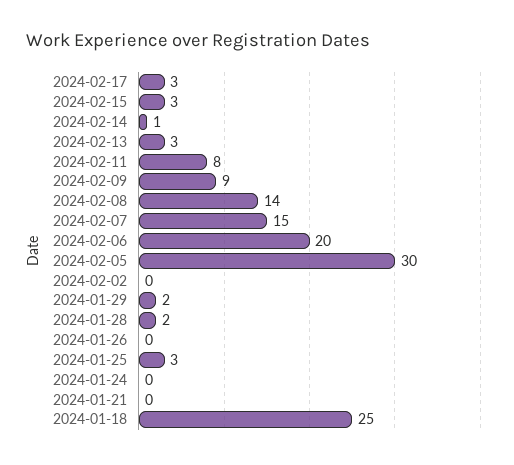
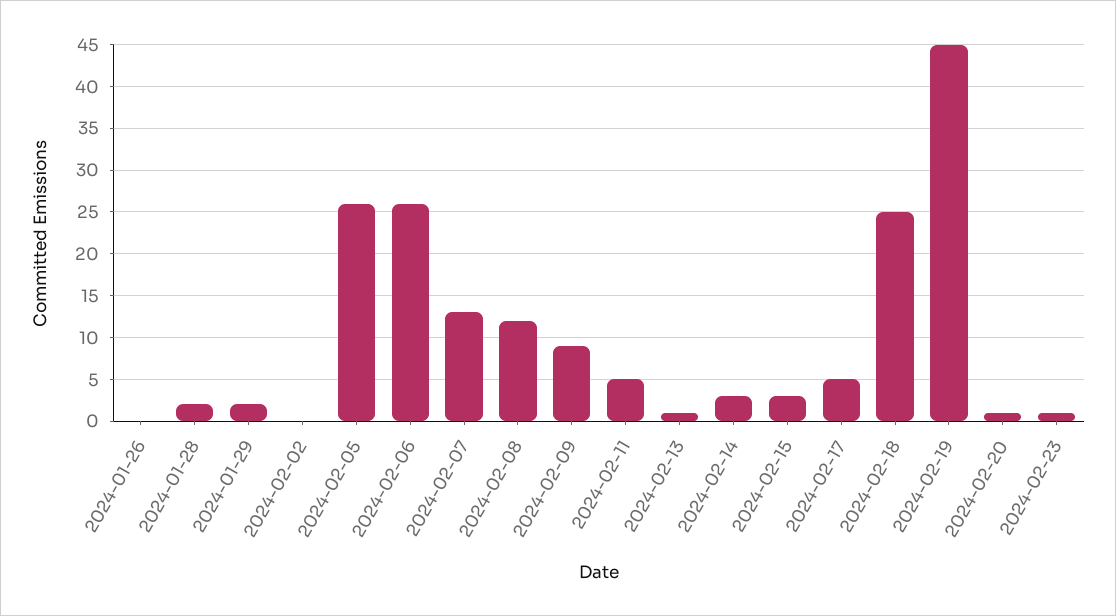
2024-02-17: 3 -> 5
2024-02-14: 1 -> 3
2024-02-13: 3 -> 1
2024-02-11: 8 -> 5
2024-02-08: 14 -> 12
2024-02-07: 15 -> 13
2024-02-06: 20 -> 26
2024-02-05: 30 -> 26
2024-01-25: 3 -> none
2024-01-24: 0 -> none
2024-01-21: 0 -> none
2024-01-18: 25 -> none
2024-02-18: none -> 25
2024-02-19: none -> 45
2024-02-20: none -> 1
2024-02-23: none -> 1

